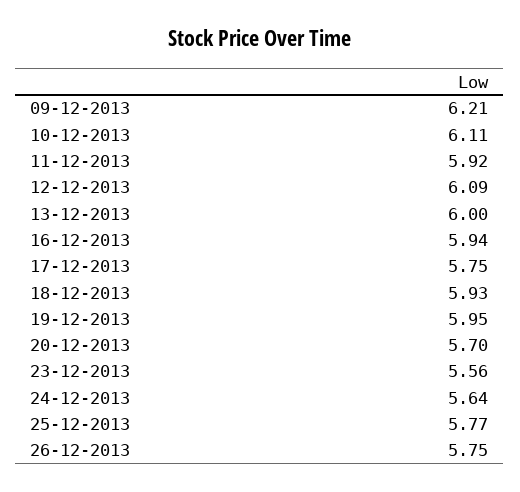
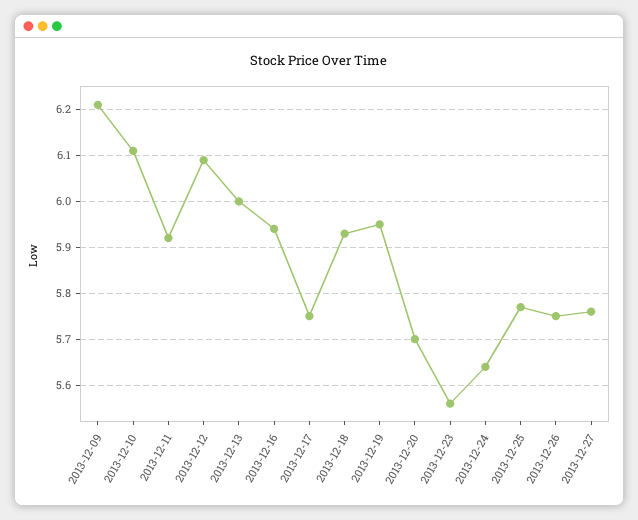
2013-12-27: none -> 5.75

